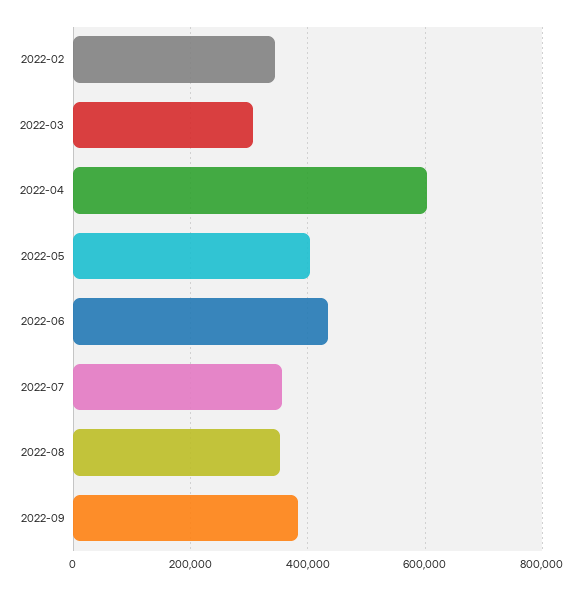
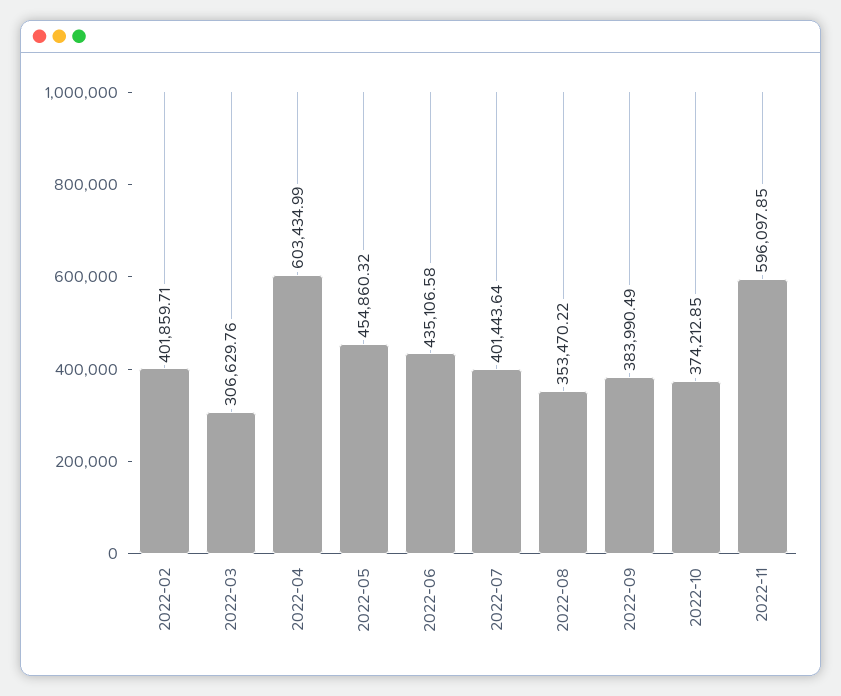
2022-02: 340000 -> 401859.71
2022-05: 400000 -> 454860.32
2022-07: 360000 -> 401443.64
2022-10: none -> 374212.85
2022-11: none -> 596097.85

